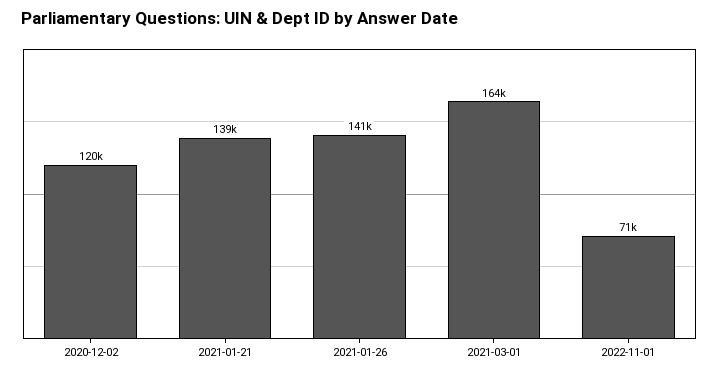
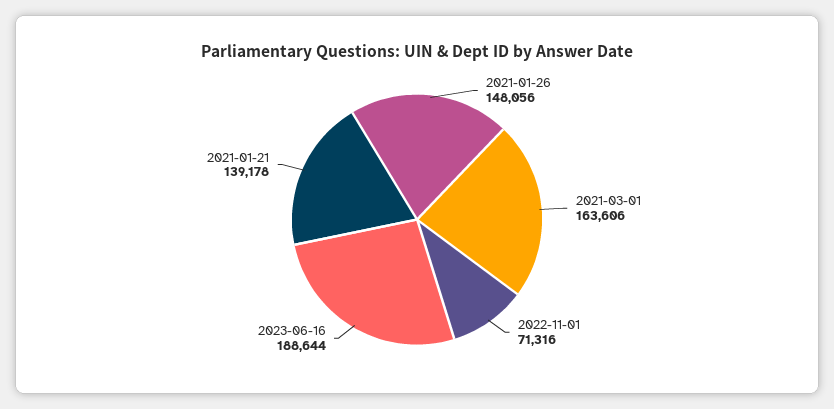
2020-12-02: 120000 -> none
2021-01-26: 141000 -> 148056
2023-06-16: none -> 188644

